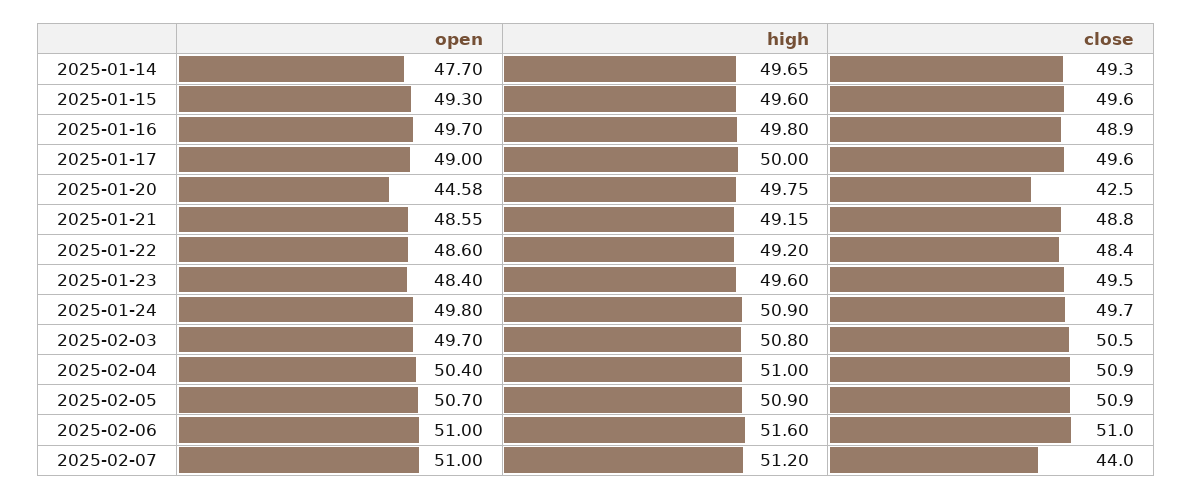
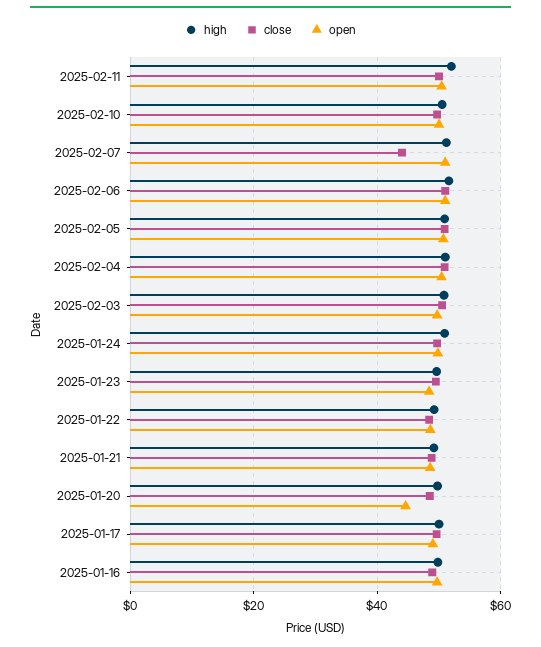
open, 2025-01-14: 47.7 -> none
high, 2025-01-14: 49.65 -> none
close, 2025-01-14: 49.3 -> none
open, 2025-01-15: 49.3 -> none
high, 2025-01-15: 49.6 -> none
close, 2025-01-15: 49.6 -> none
close, 2025-01-20: 42.5 -> 48
high, 2025-02-11: none -> 52
close, 2025-02-11: none -> 50
open, 2025-02-11: none -> 50
high, 2025-02-10: none -> 50
close, 2025-02-10: none -> 50
open, 2025-02-10: none -> 50

